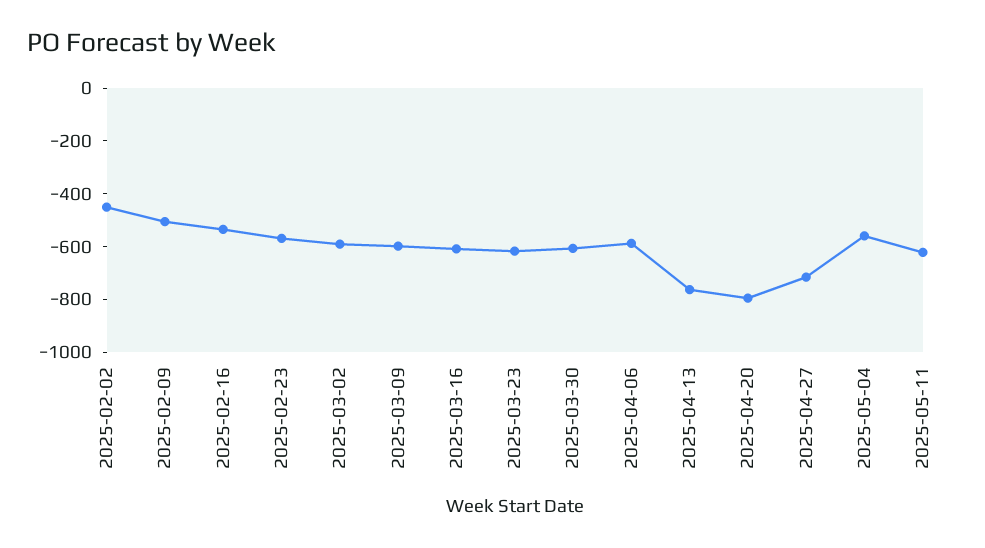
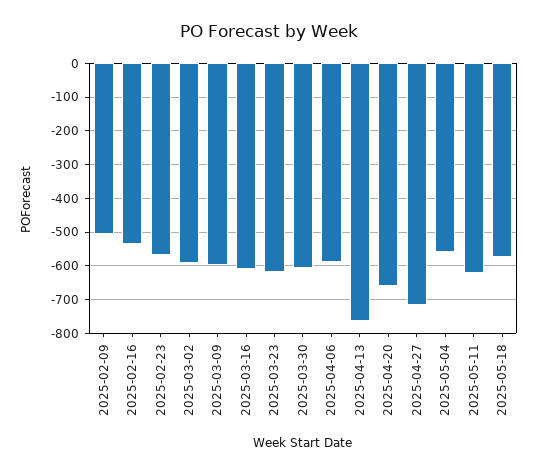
2025-02-02: -450 -> none
2025-04-20: -800 -> -660
2025-05-18: none -> -580

